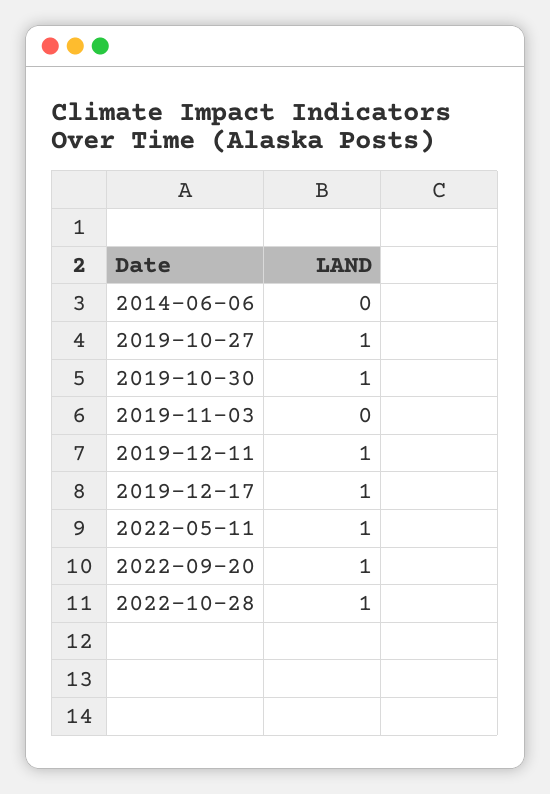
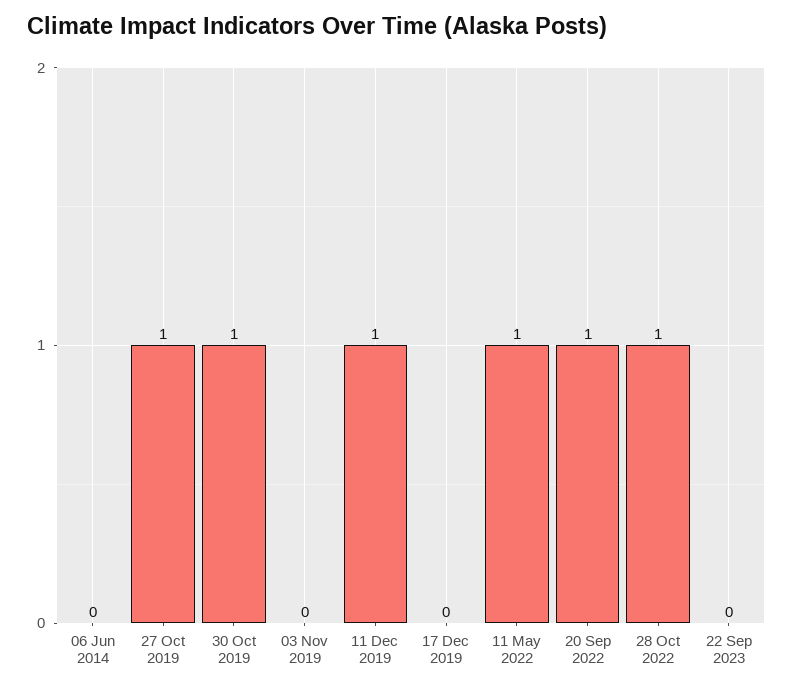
2019-12-17: 1 -> 0
22 Sep 2023: none -> 0

